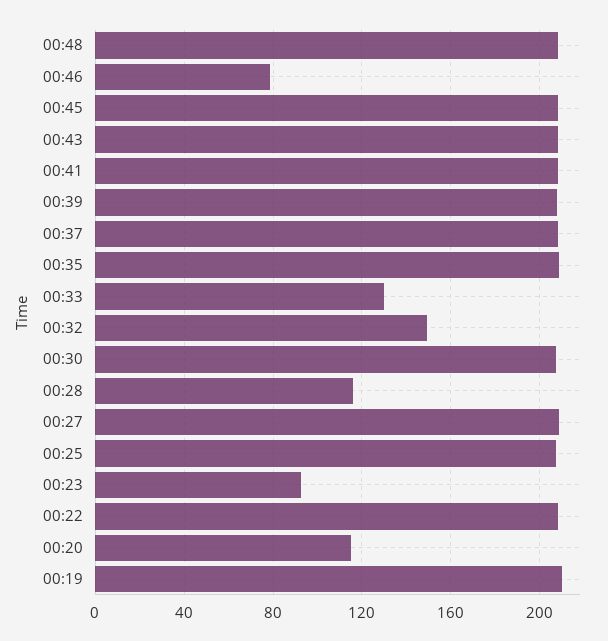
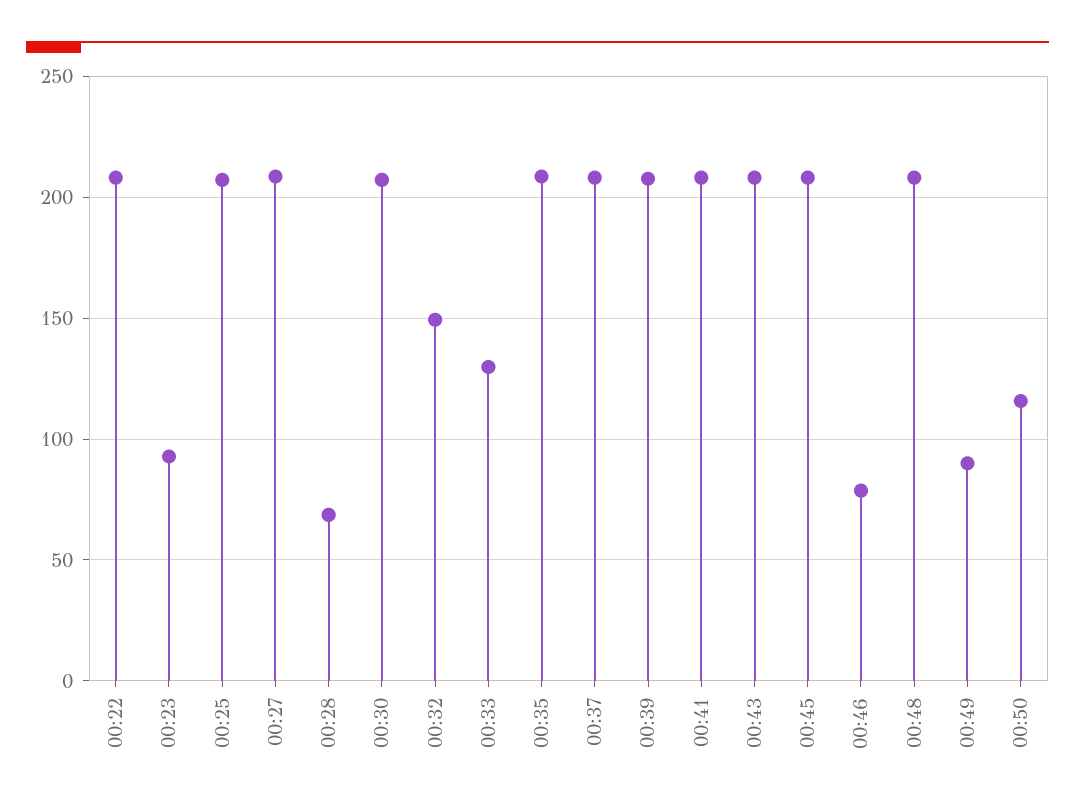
00:28: 115 -> 70
00:20: 115 -> none
00:19: 210 -> none
00:49: none -> 90
00:50: none -> 115

